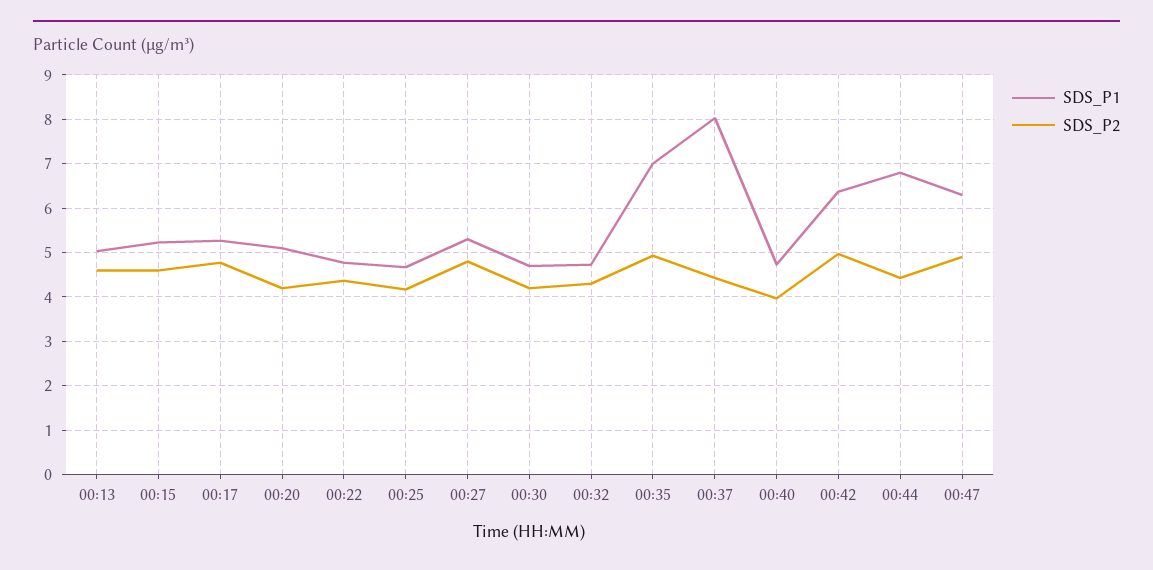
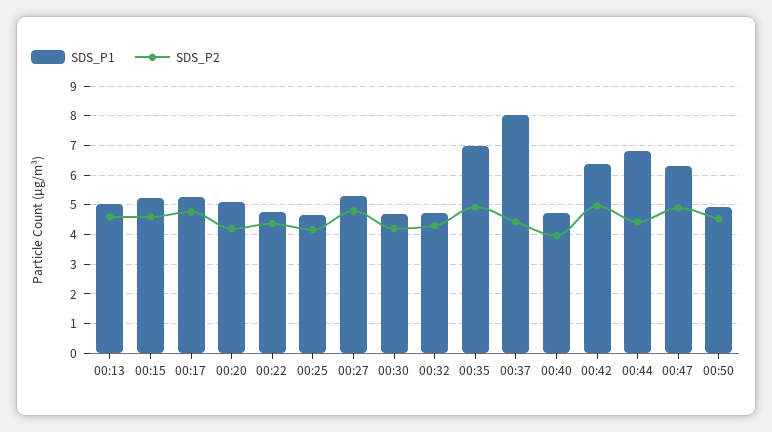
SDS_P1, 00:50: none -> 5
SDS_P2, 00:50: none -> 4.5

